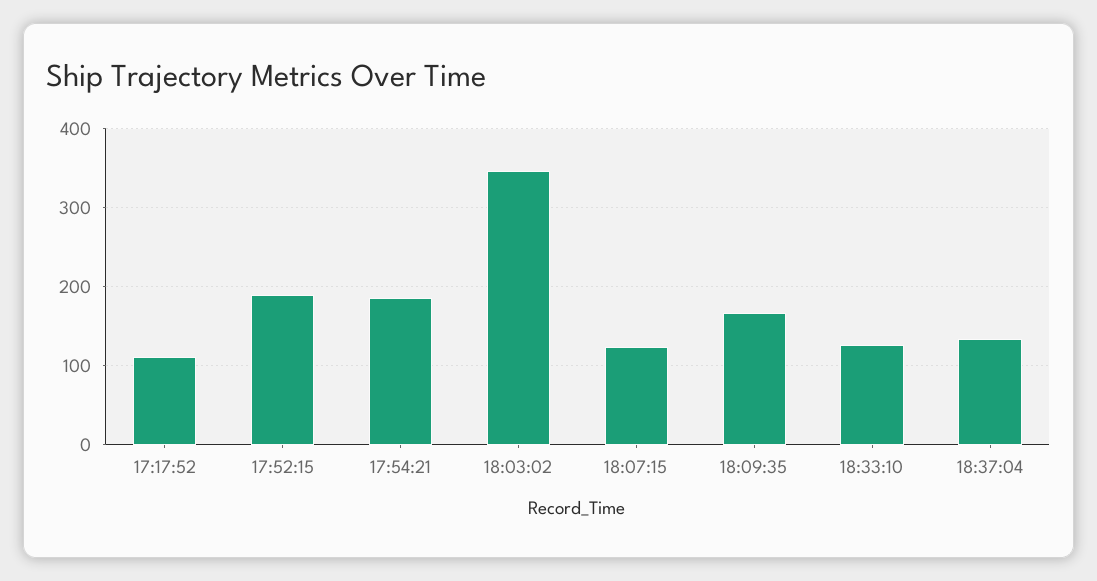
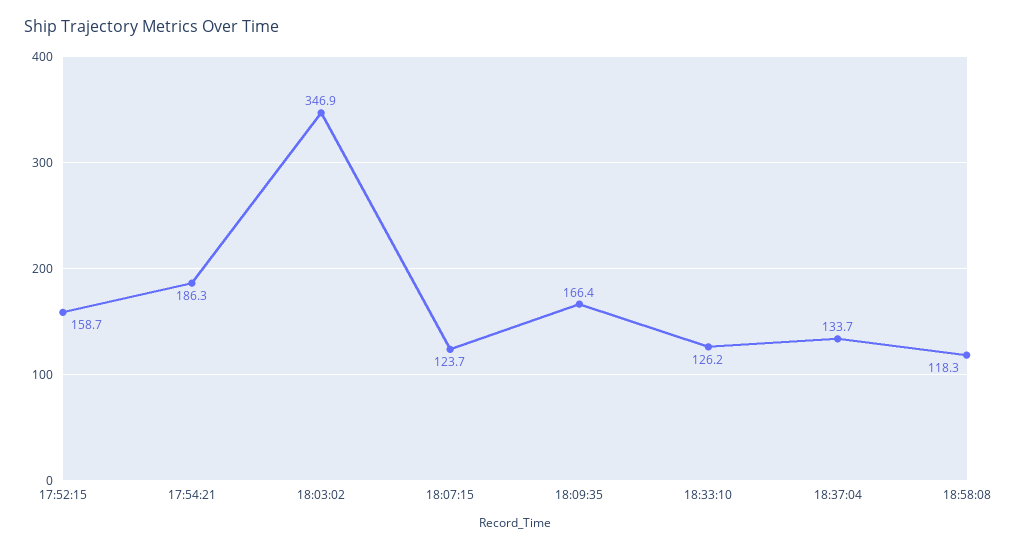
17:17:52: 110 -> none
17:52:15: 190 -> 158.7
18:58:08: none -> 118.3

